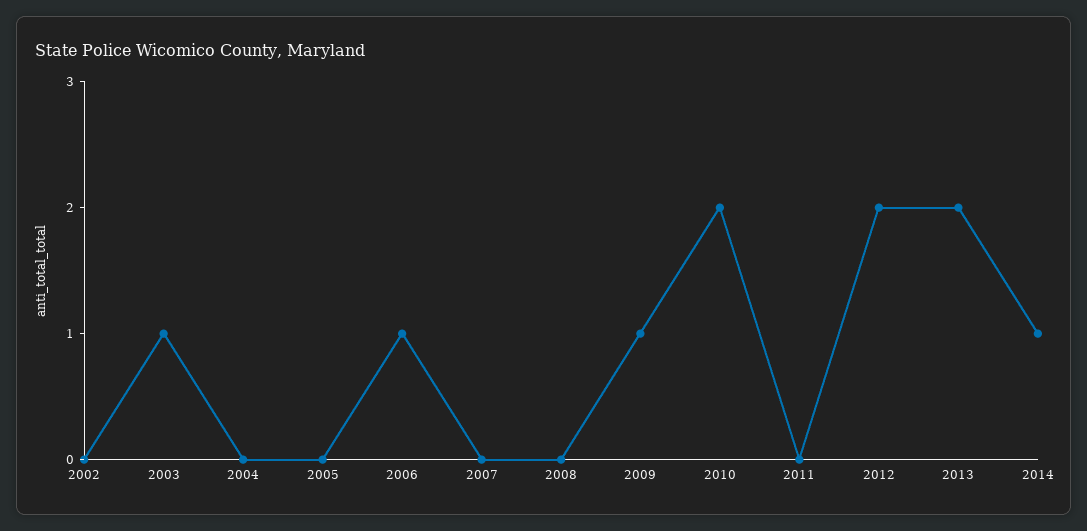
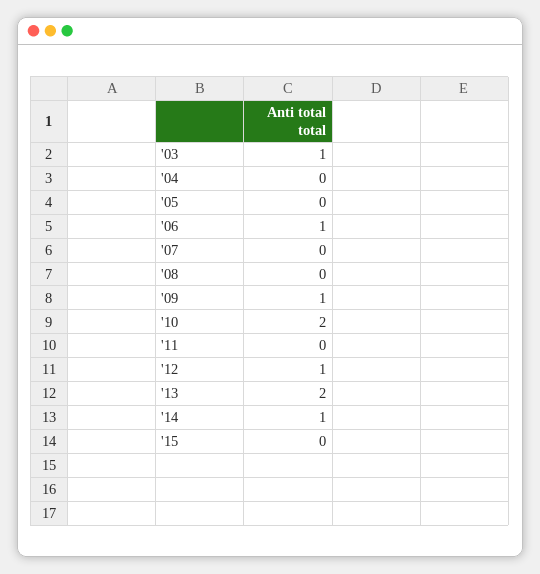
2002: 0 -> none
2012: 2 -> 1
'15: none -> 0

